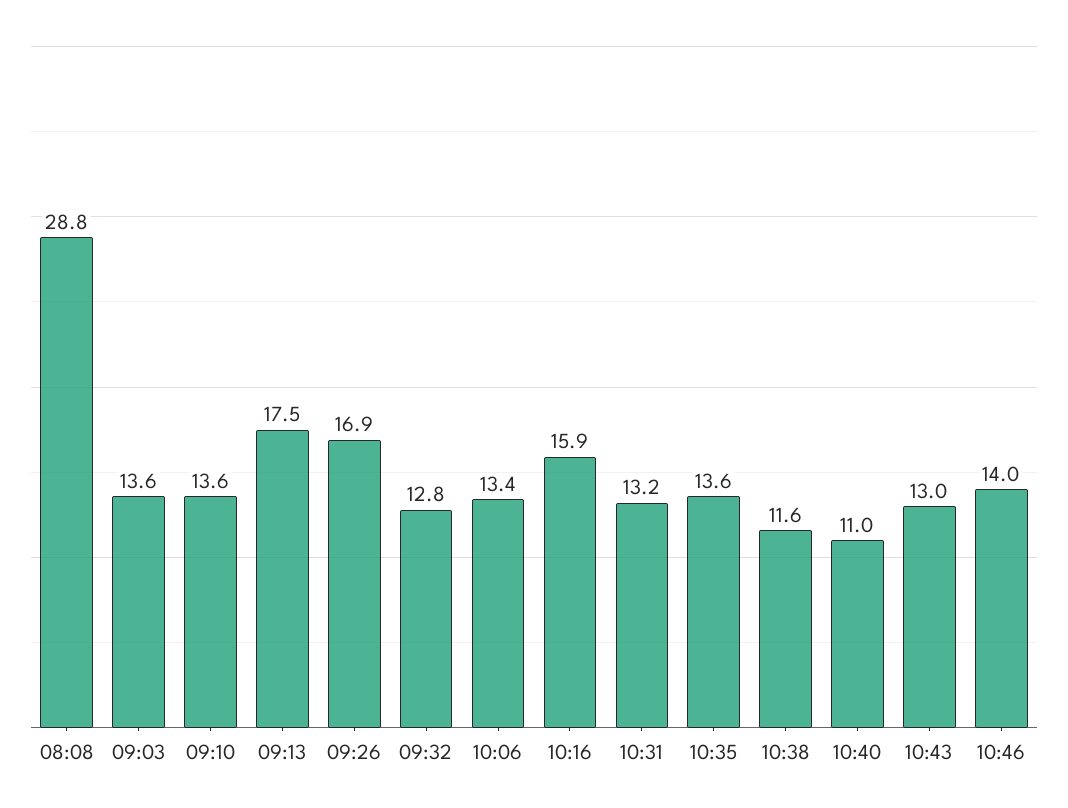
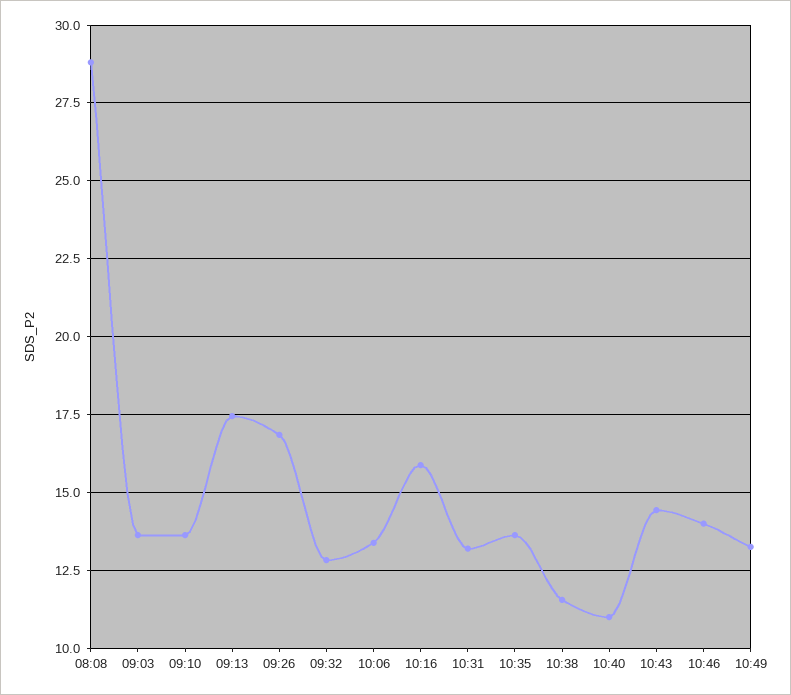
10:43: 13 -> 14.5
10:49: none -> 13.25

